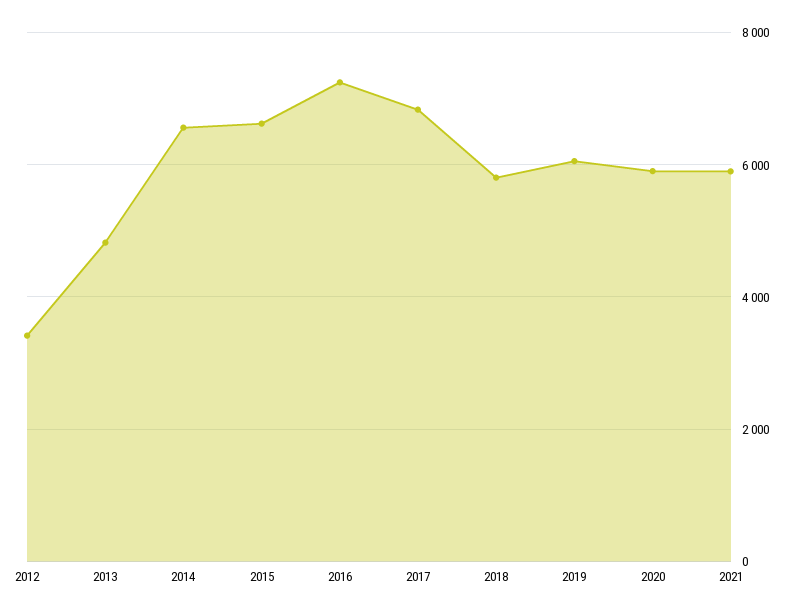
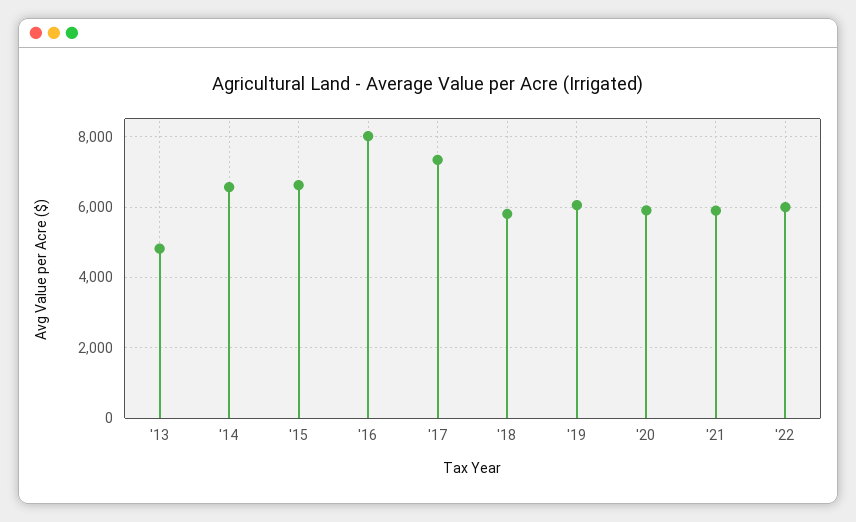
2012: 3400 -> none
2016: 7200 -> 8000
2017: 6800 -> 7400
'22: none -> 6000

